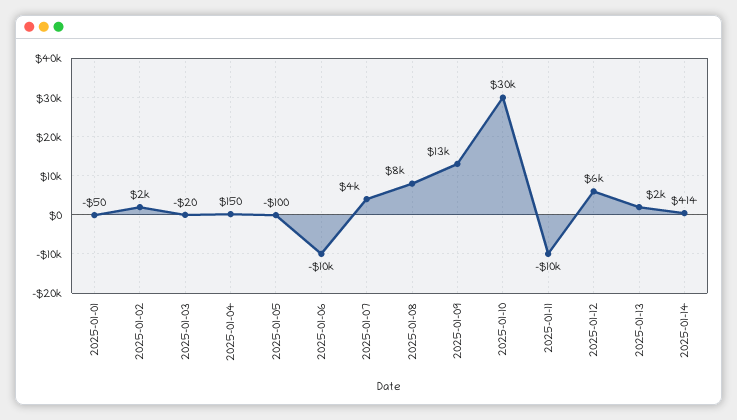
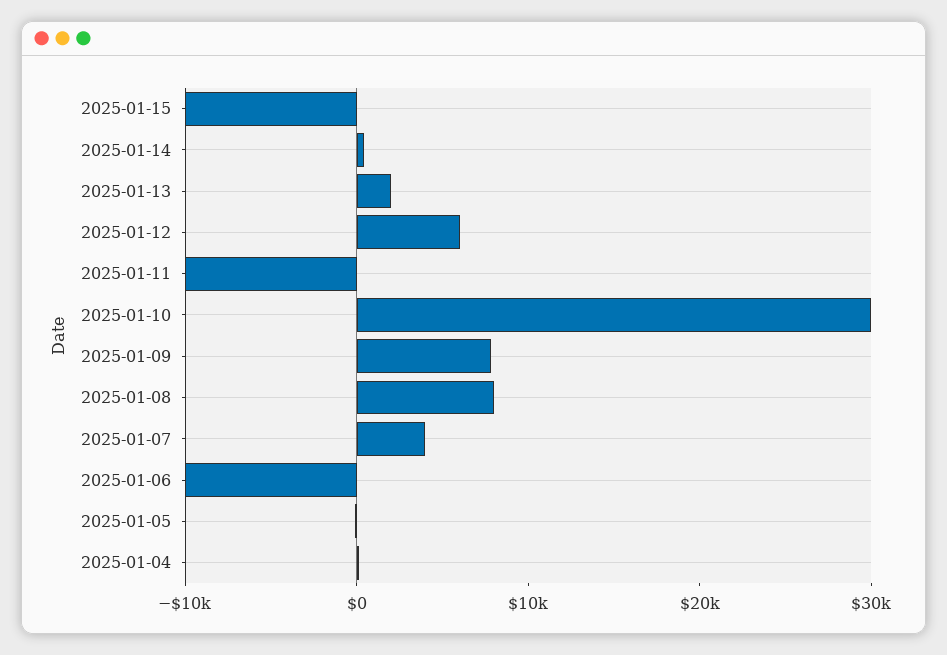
2025-01-01: -50 -> none
2025-01-02: 2000 -> none
2025-01-03: -20 -> none
2025-01-09: 13000 -> 8000
2025-01-15: none -> -10000

